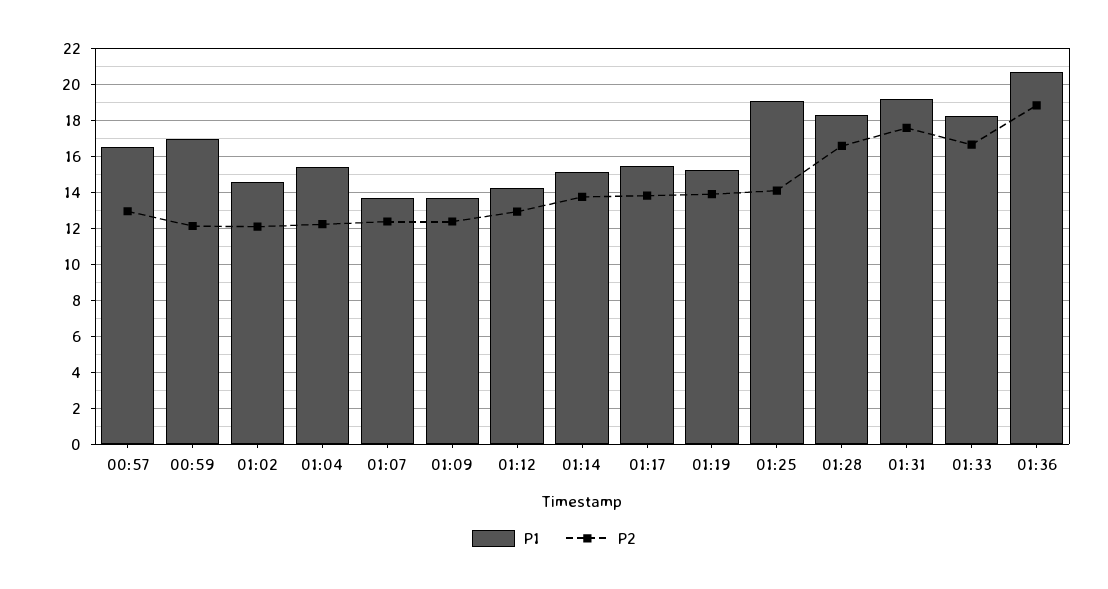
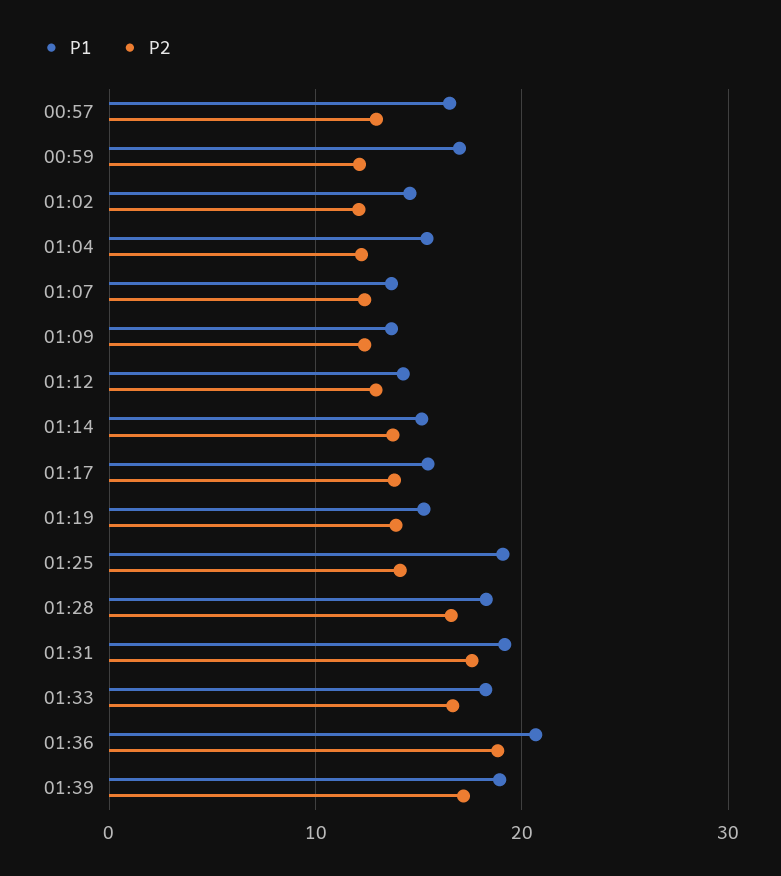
P1, 01:39: none -> 19
P2, 01:39: none -> 17

